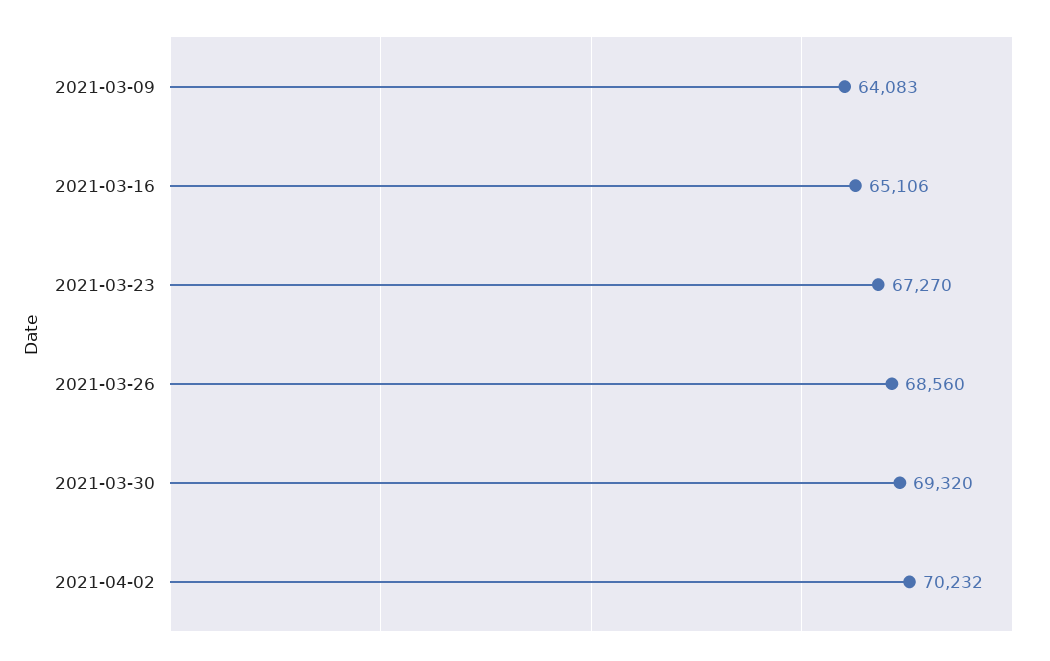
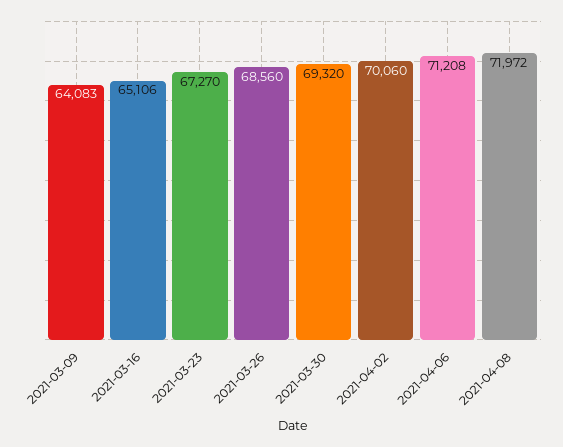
2021-04-02: 70232 -> 70060
2021-04-06: none -> 71208
2021-04-08: none -> 71972

